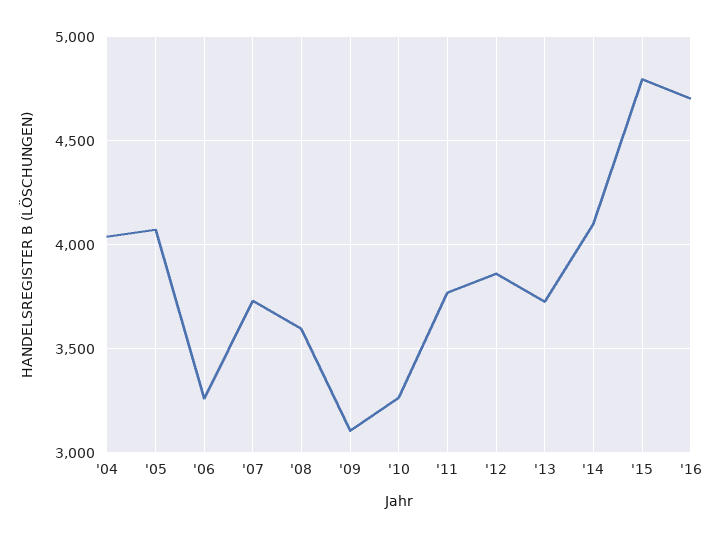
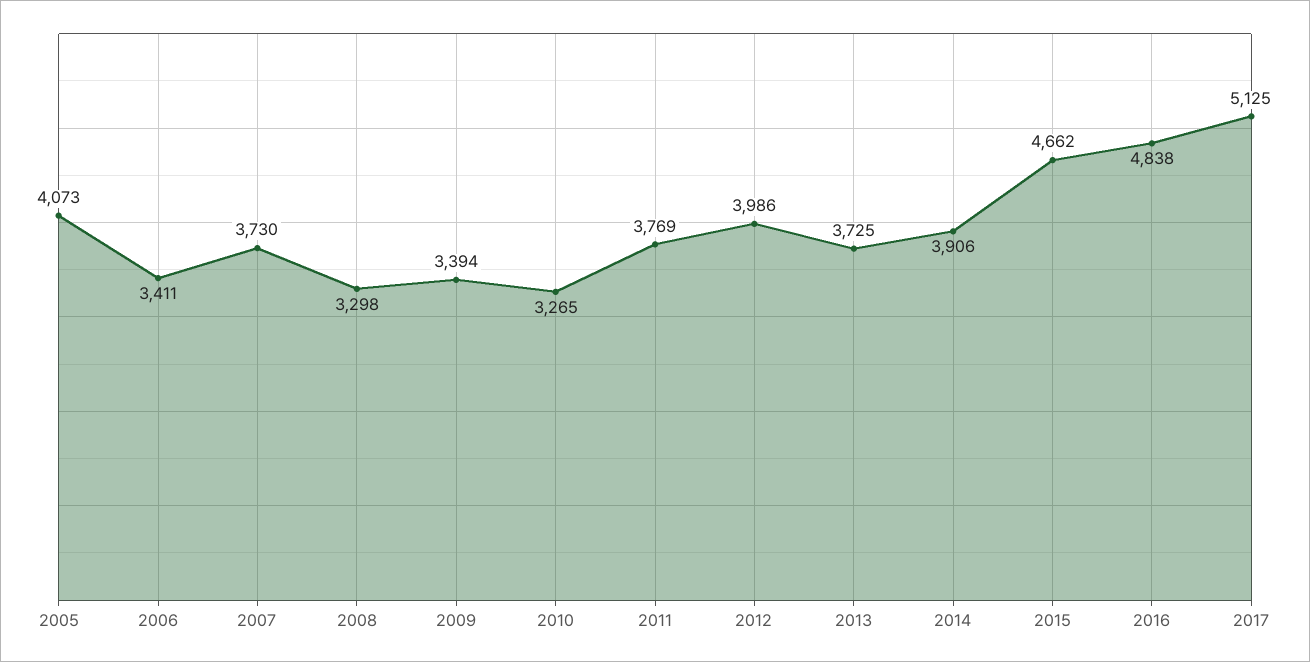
'04: 4050 -> none
'06: 3250 -> 3411
'08: 3600 -> 3298
'09: 3100 -> 3394
'12: 3850 -> 3986
'14: 4100 -> 3906
'15: 4800 -> 4662
'16: 4700 -> 4838
2017: none -> 5125

